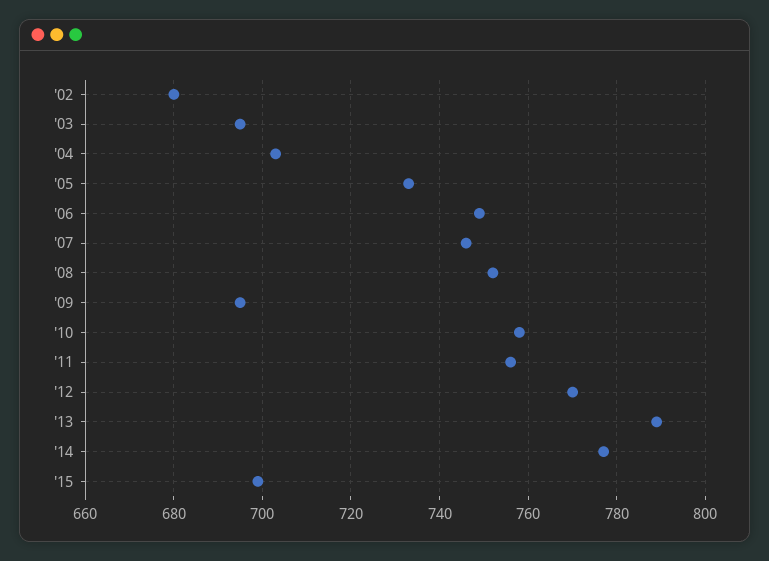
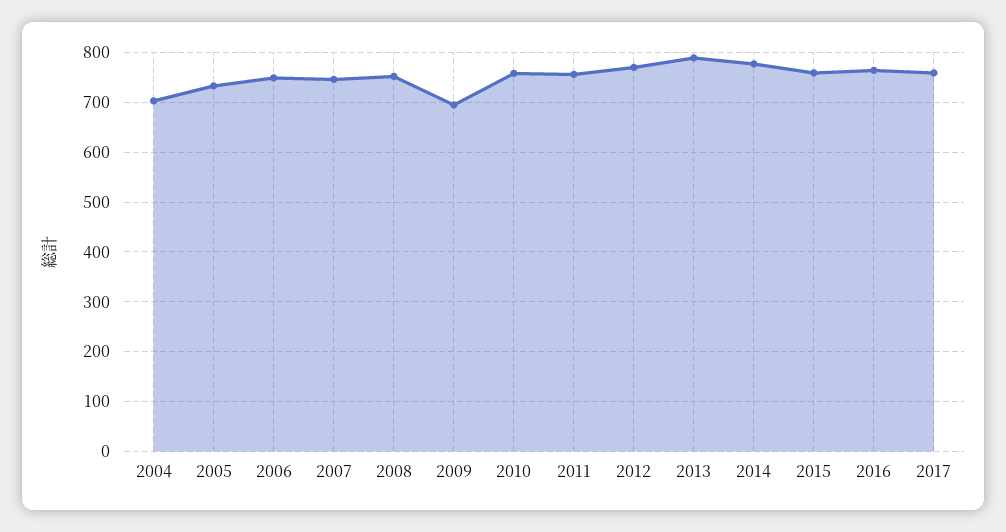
'02: 680 -> none
'03: 695 -> none
'15: 700 -> 760
2016: none -> 760
2017: none -> 760

